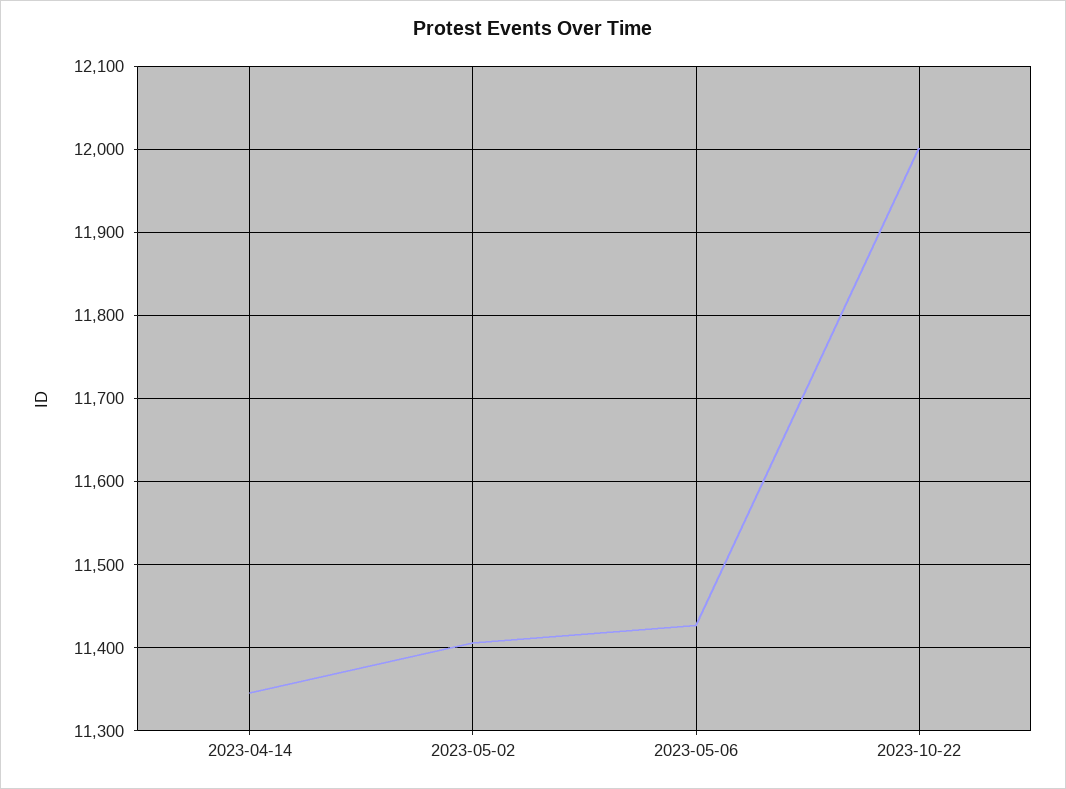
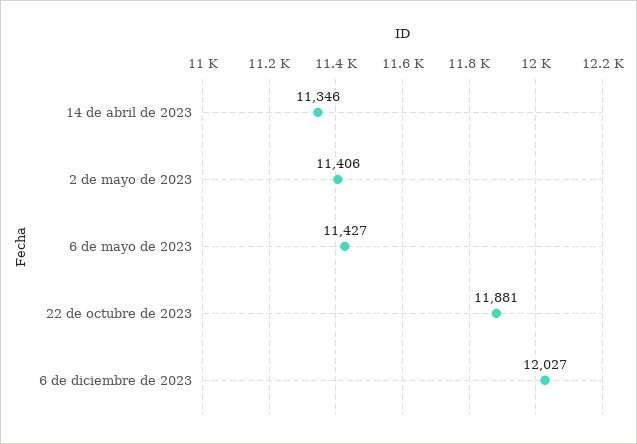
2023-10-22: 12000 -> 11881
6 de diciembre de 2023: none -> 12027

